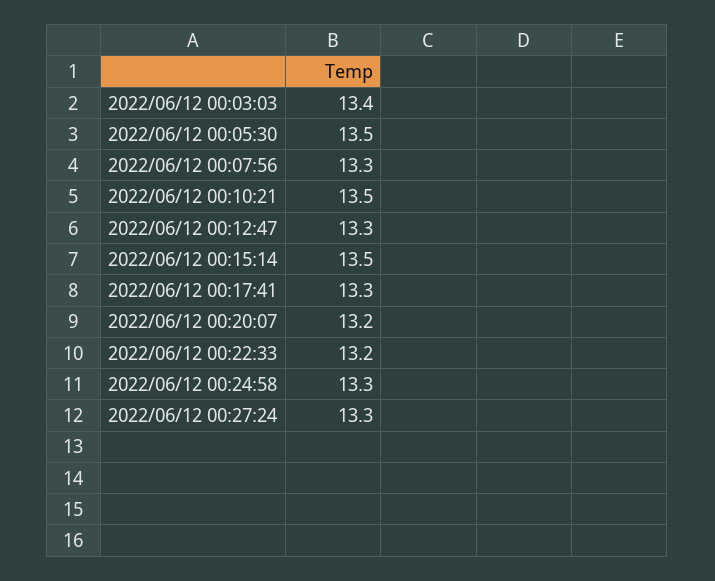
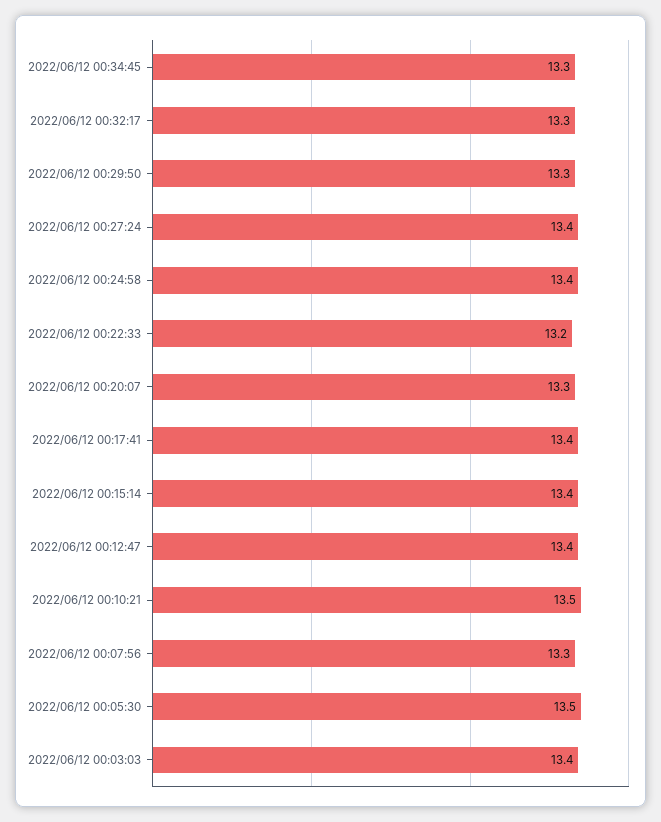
2022/06/12 00:12:47: 13.3 -> 13.4
2022/06/12 00:15:14: 13.5 -> 13.4
2022/06/12 00:17:41: 13.3 -> 13.4
2022/06/12 00:20:07: 13.2 -> 13.3
2022/06/12 00:24:58: 13.3 -> 13.4
2022/06/12 00:27:24: 13.3 -> 13.4
2022/06/12 00:34:45: none -> 13.3
2022/06/12 00:32:17: none -> 13.3
2022/06/12 00:29:50: none -> 13.3

